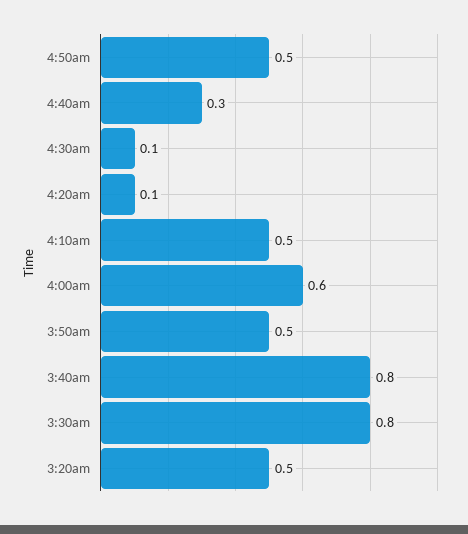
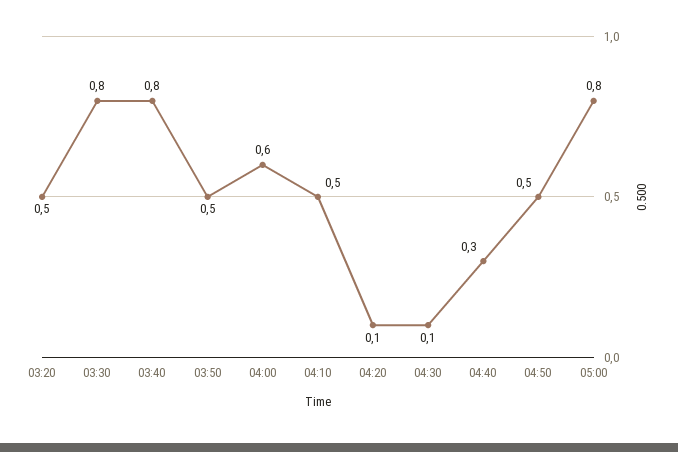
05:00: none -> 0.8

